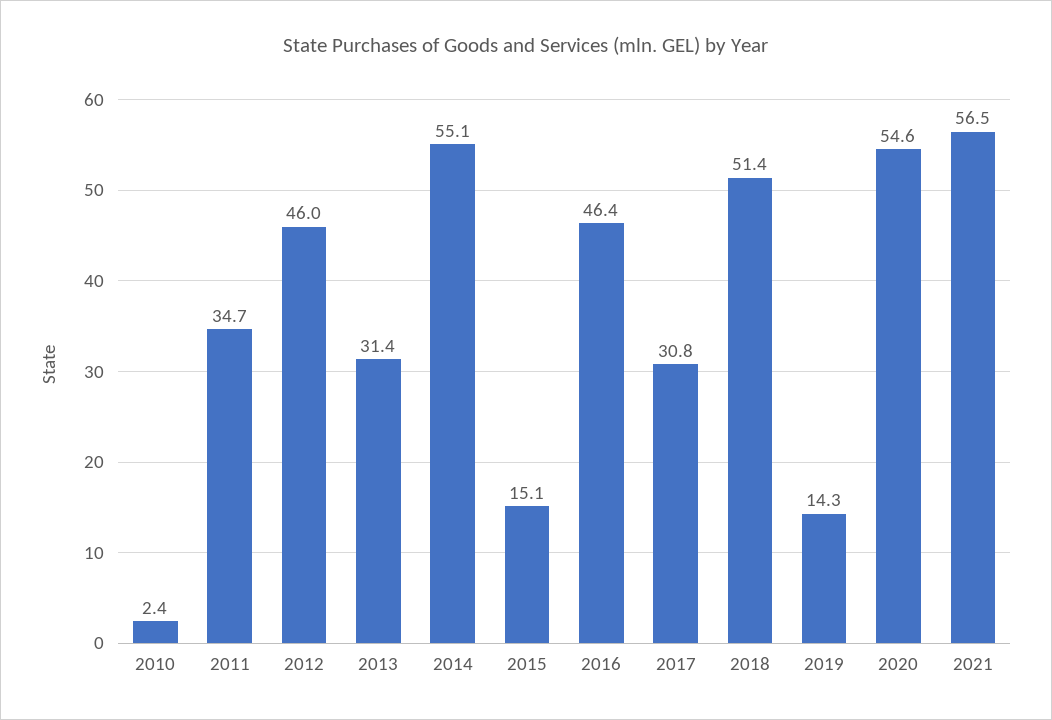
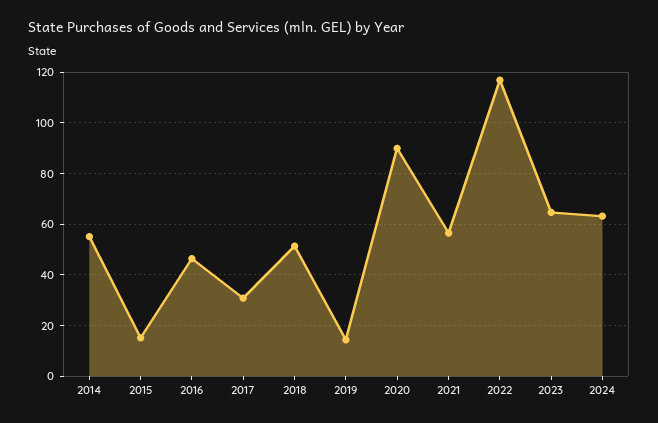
2010: 2.4 -> none
2011: 34.7 -> none
2012: 46 -> none
2013: 31.4 -> none
2020: 54.6 -> 90
2022: none -> 117.5
2023: none -> 65
2024: none -> 62.5

